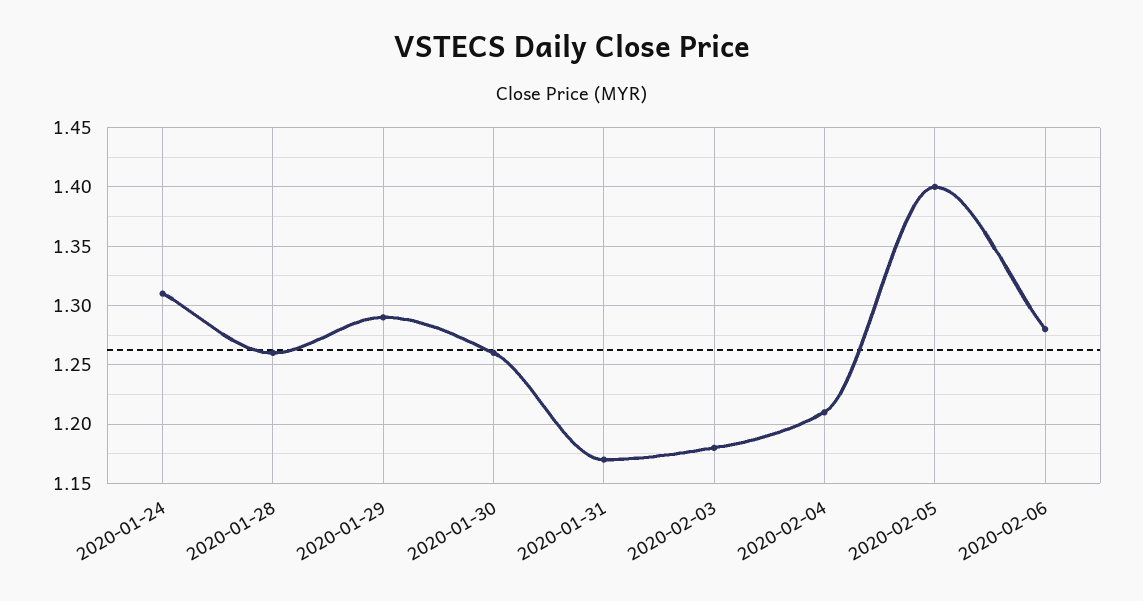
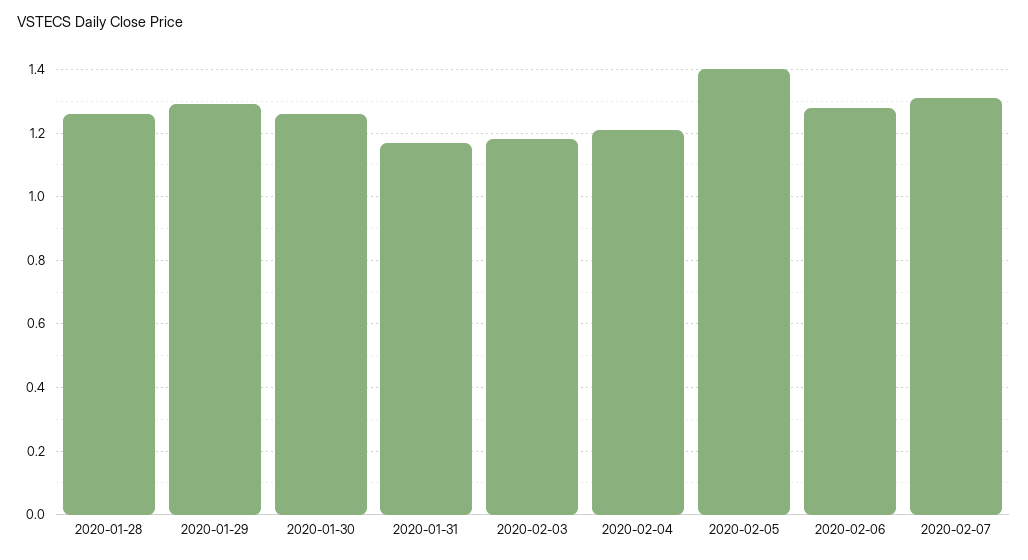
2020-01-24: 1.31 -> none
2020-02-07: none -> 1.3

